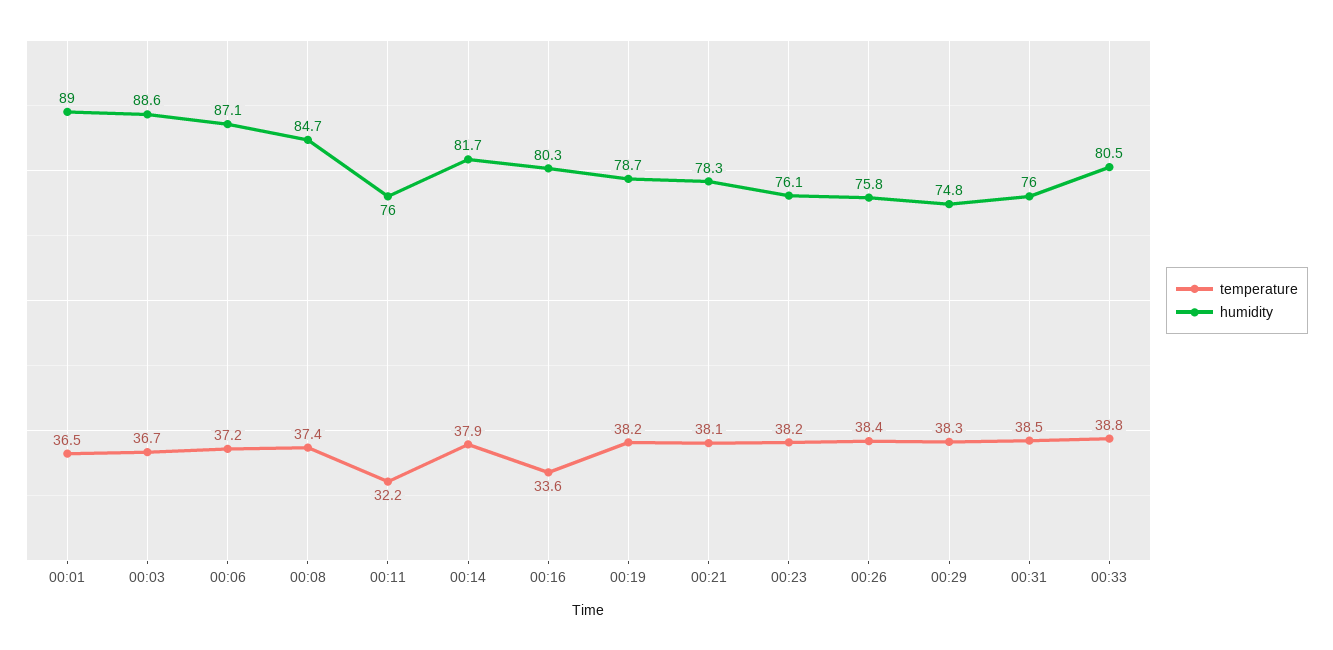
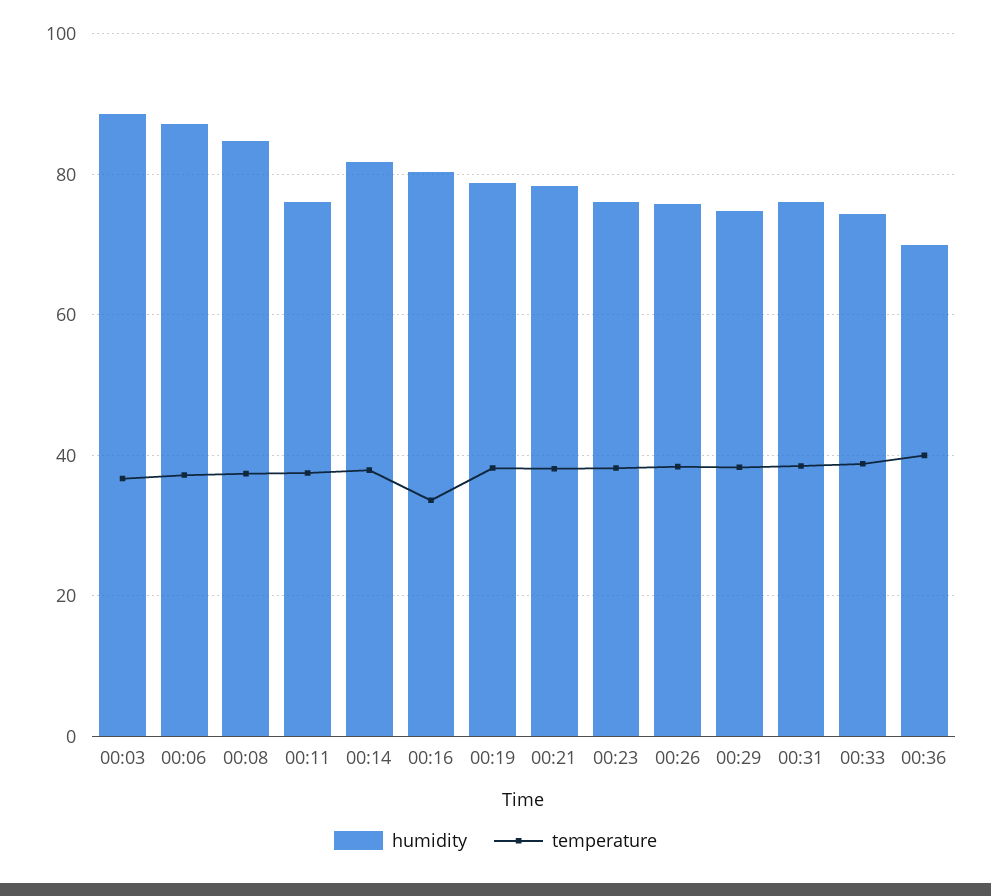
temperature, 00:01: 36.5 -> none
humidity, 00:01: 89 -> none
temperature, 00:11: 32.2 -> 38
humidity, 00:33: 80.5 -> 74
humidity, 00:36: none -> 70
temperature, 00:36: none -> 40

